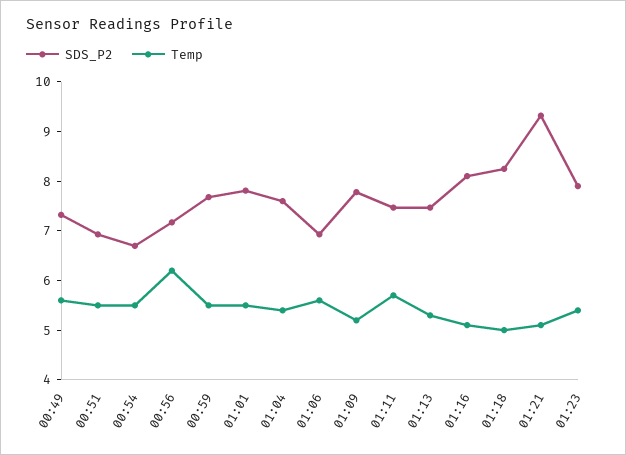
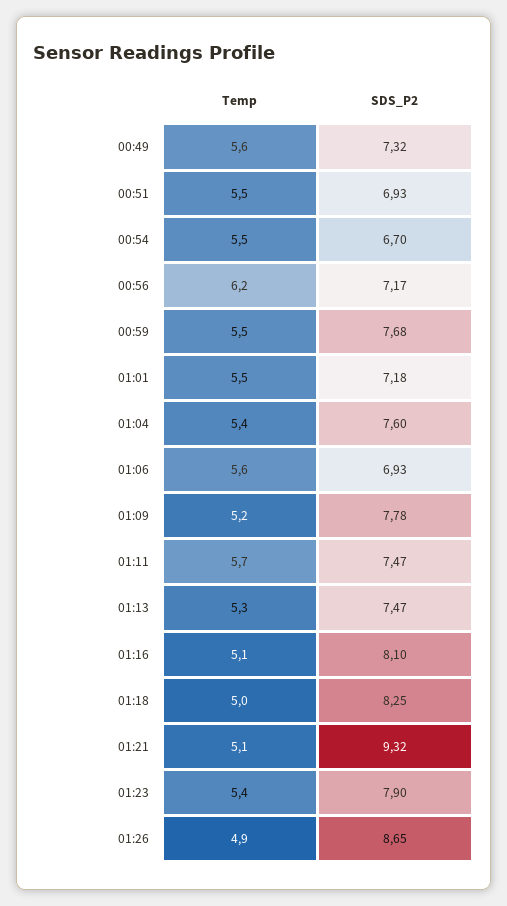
SDS_P2, 01:01: 7.8 -> 7.18
Temp, 01:26: none -> 4.9
SDS_P2, 01:26: none -> 8.65

